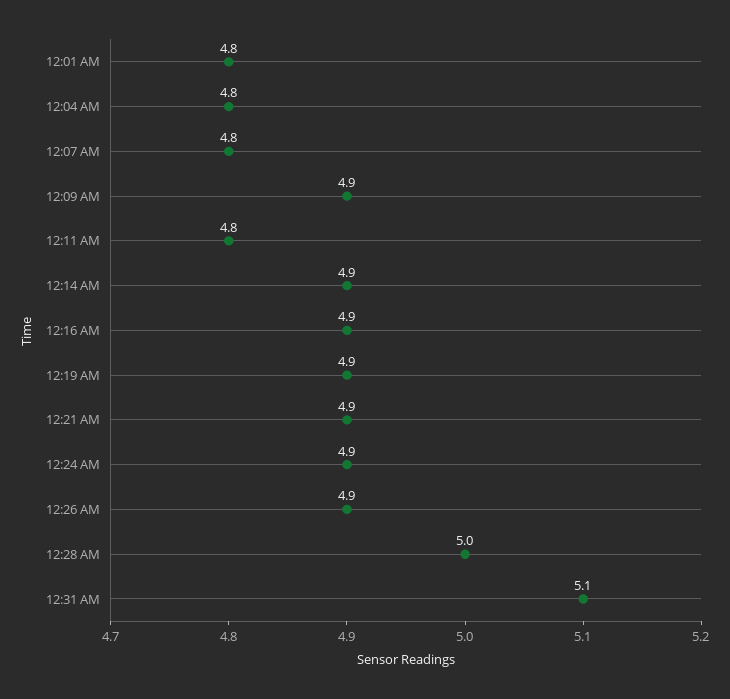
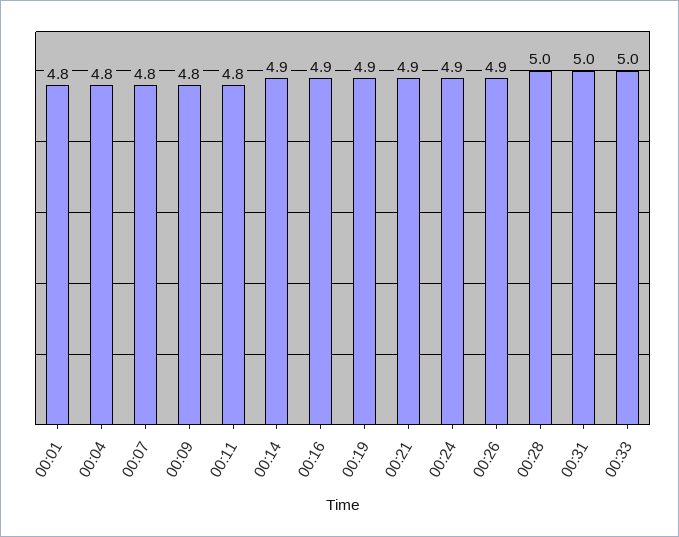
12:09 AM: 4.9 -> 4.8
12:31 AM: 5.1 -> 5
00:33: none -> 5

